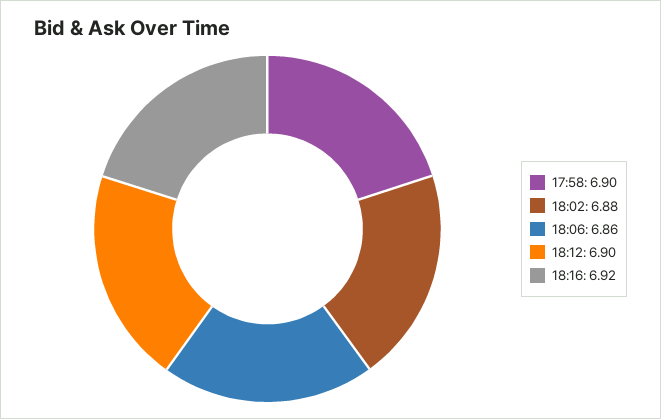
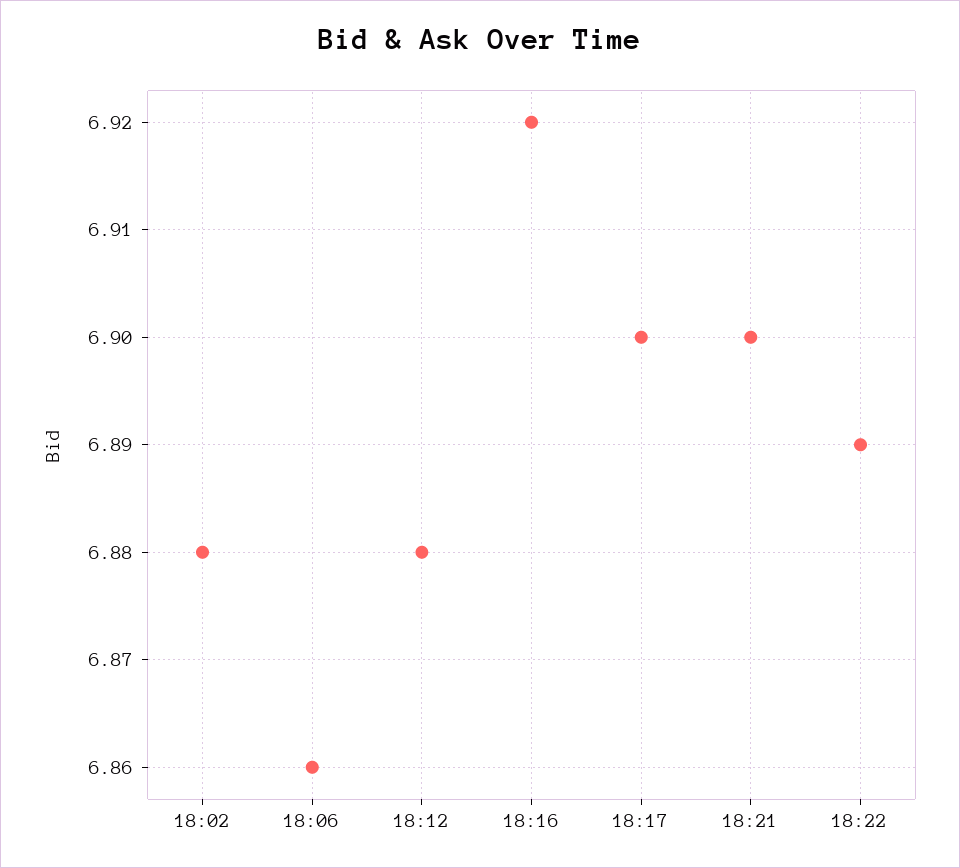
17:58: 6.9 -> none
18:12: 6.9 -> 6.88
18:17: none -> 6.9
18:21: none -> 6.9
18:22: none -> 6.89

